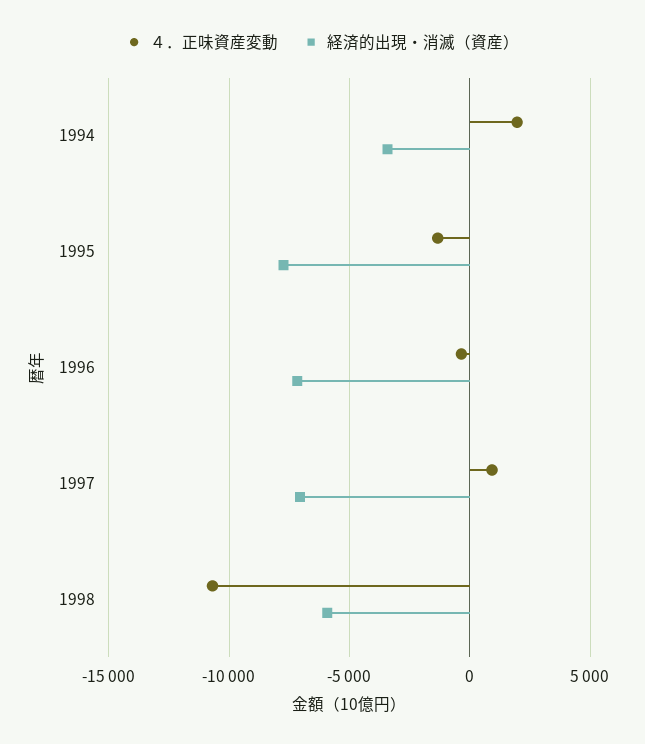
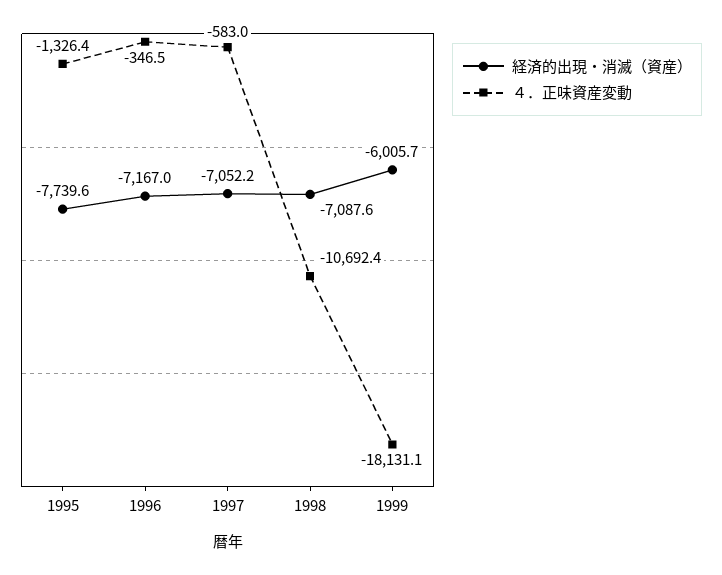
４．正味資産変動, 1994: 2000 -> none
経済的出現・消滅（資産）, 1994: -3500 -> none
４．正味資産変動, 1997: 1000 -> -583
経済的出現・消滅（資産）, 1998: -6000 -> -7087.6
経済的出現・消滅（資産）, 1999: none -> -6005.7
４．正味資産変動, 1999: none -> -18131.1

